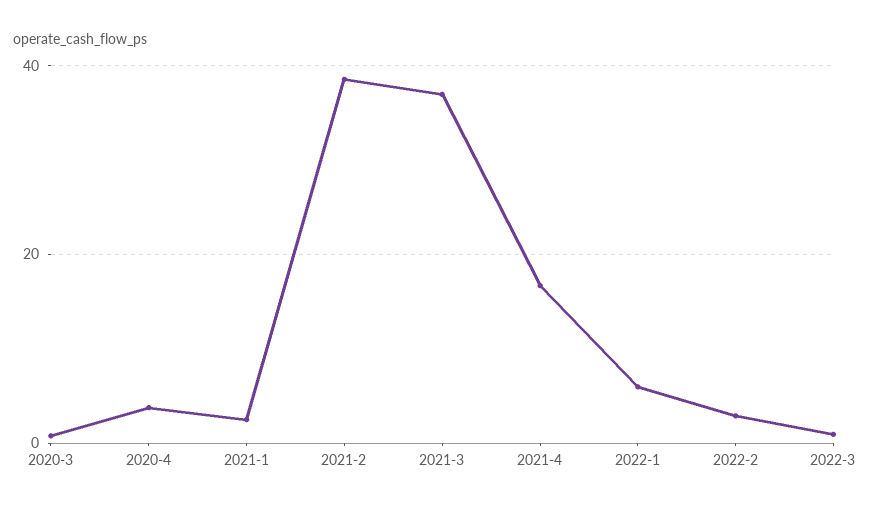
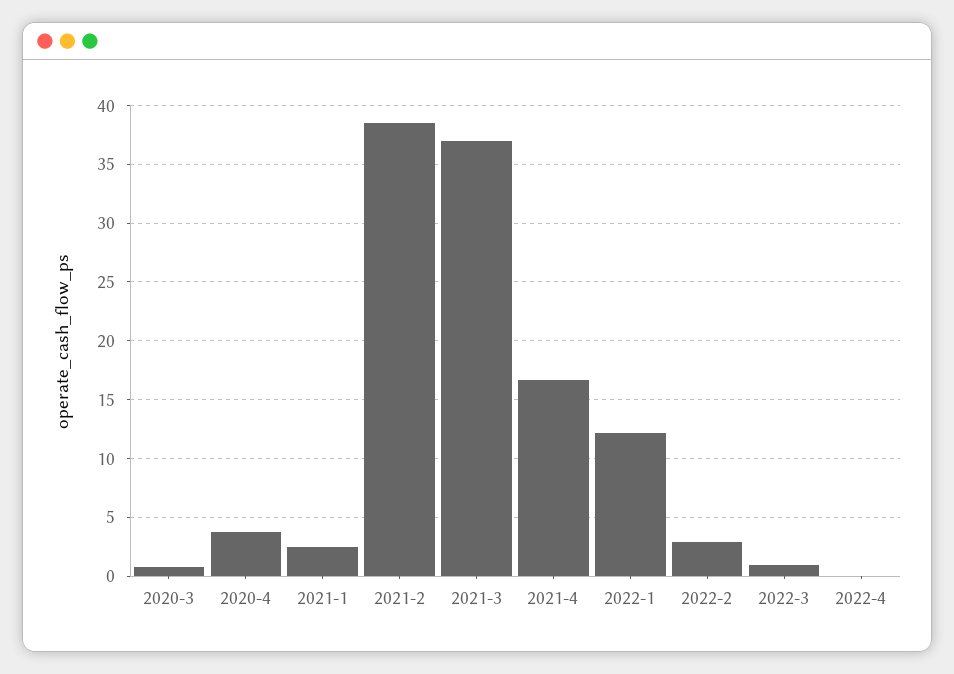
2022-1: 6 -> 12
2022-4: none -> 0

